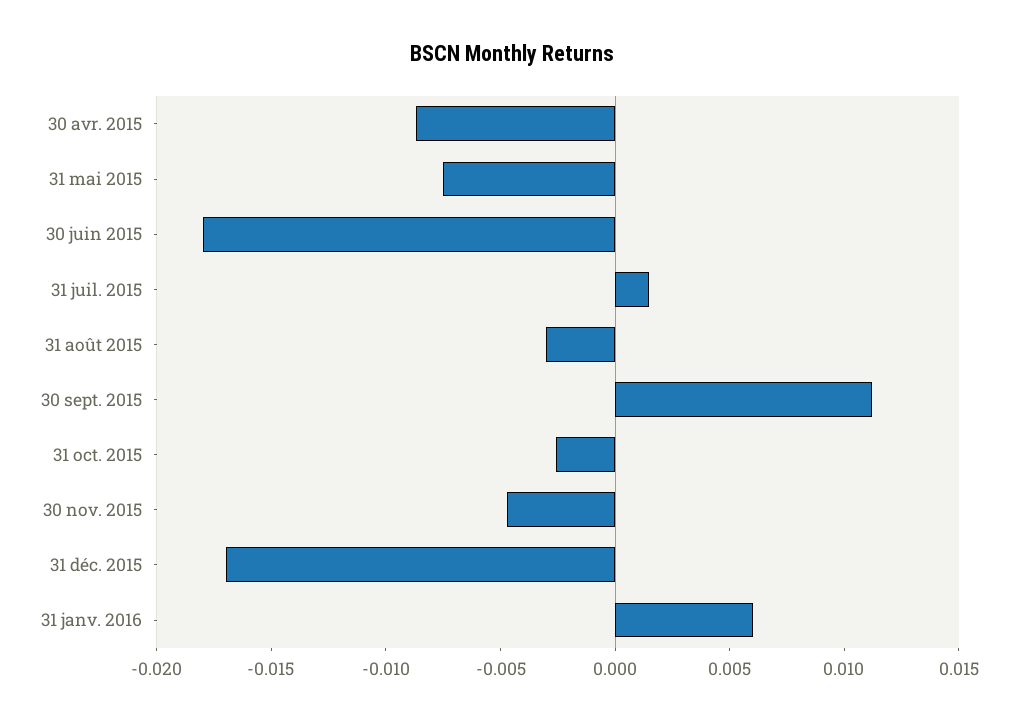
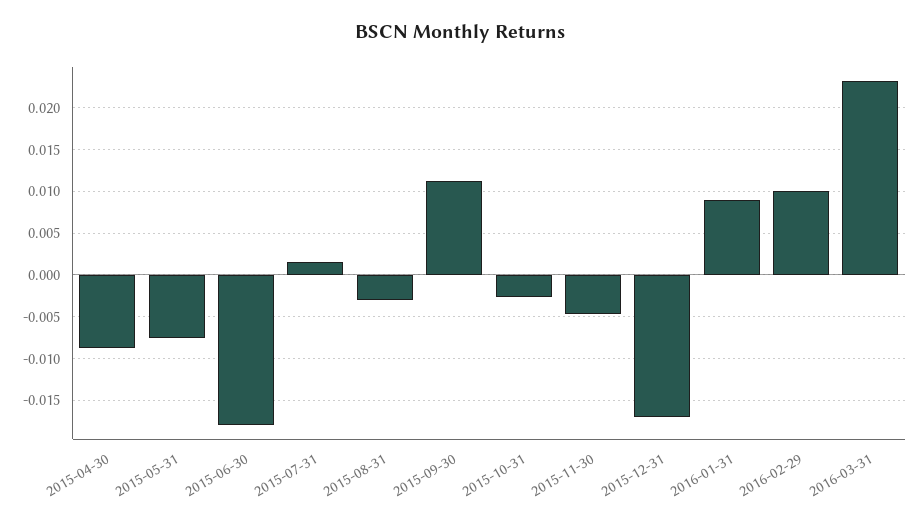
31 janv. 2016: 0.006 -> 0.009
2016-02-29: none -> 0.01
2016-03-31: none -> 0.023

